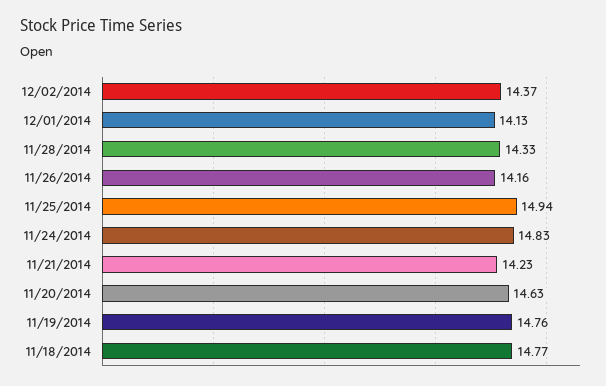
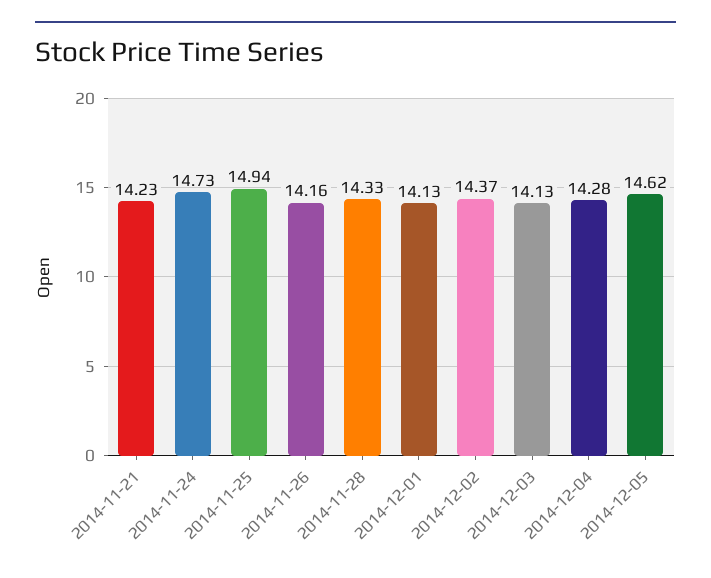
11/24/2014: 14.83 -> 14.73
11/20/2014: 14.63 -> none
11/19/2014: 14.76 -> none
11/18/2014: 14.77 -> none
2014-12-03: none -> 14.13
2014-12-04: none -> 14.28
2014-12-05: none -> 14.62

